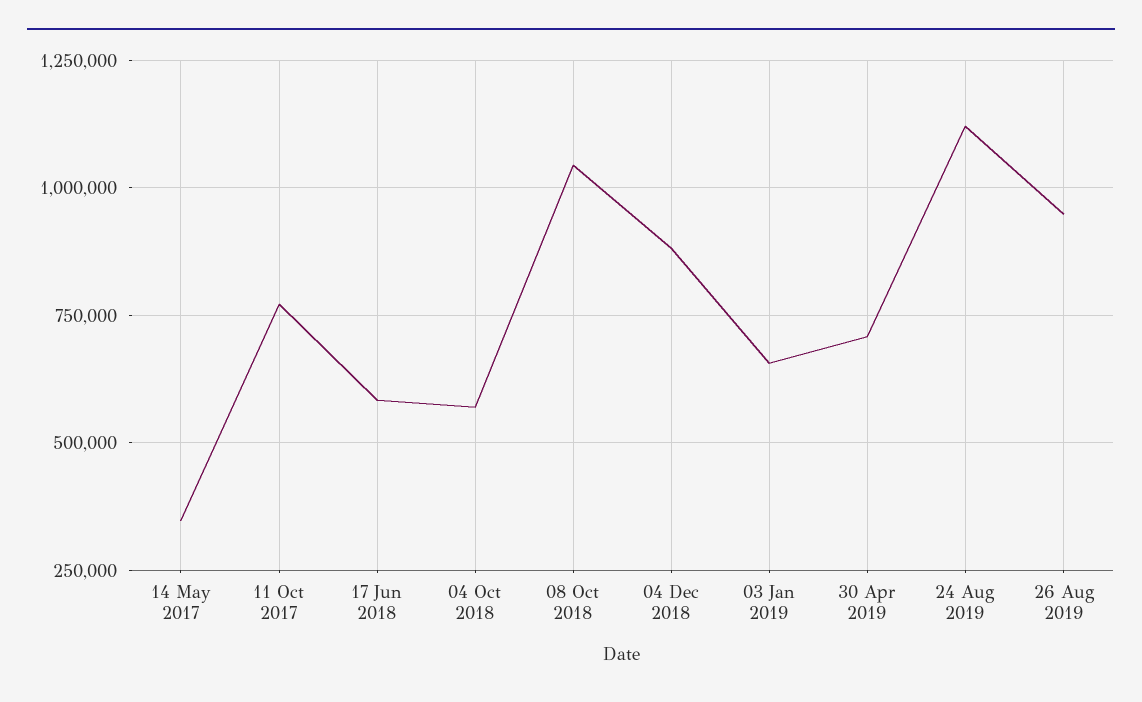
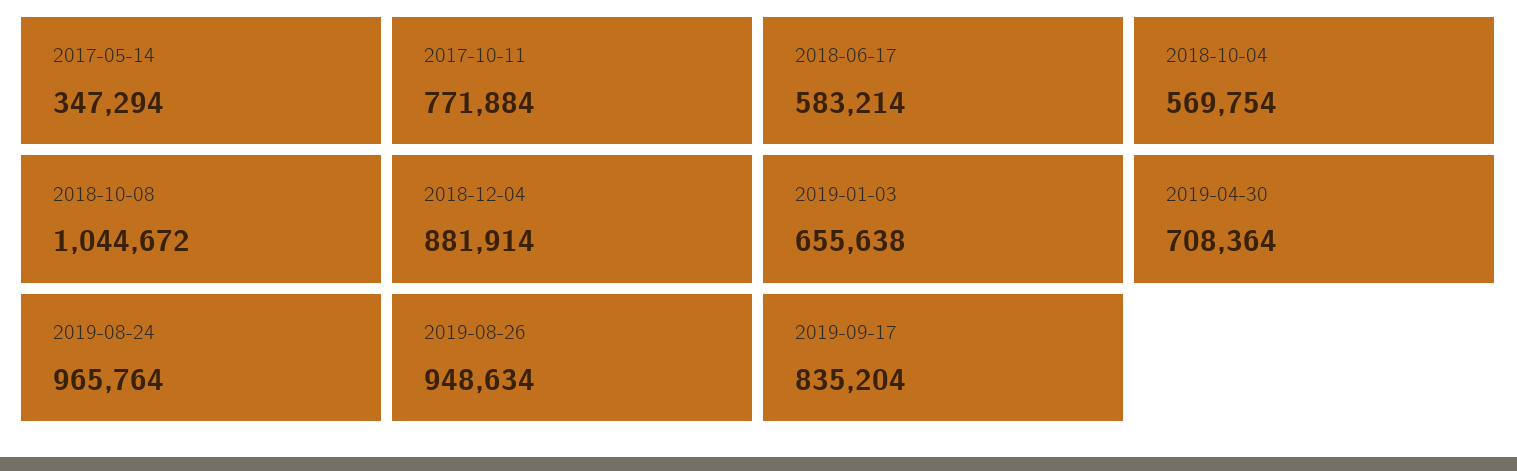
24 Aug 2019: 1125000 -> 965764
2019-09-17: none -> 835204

